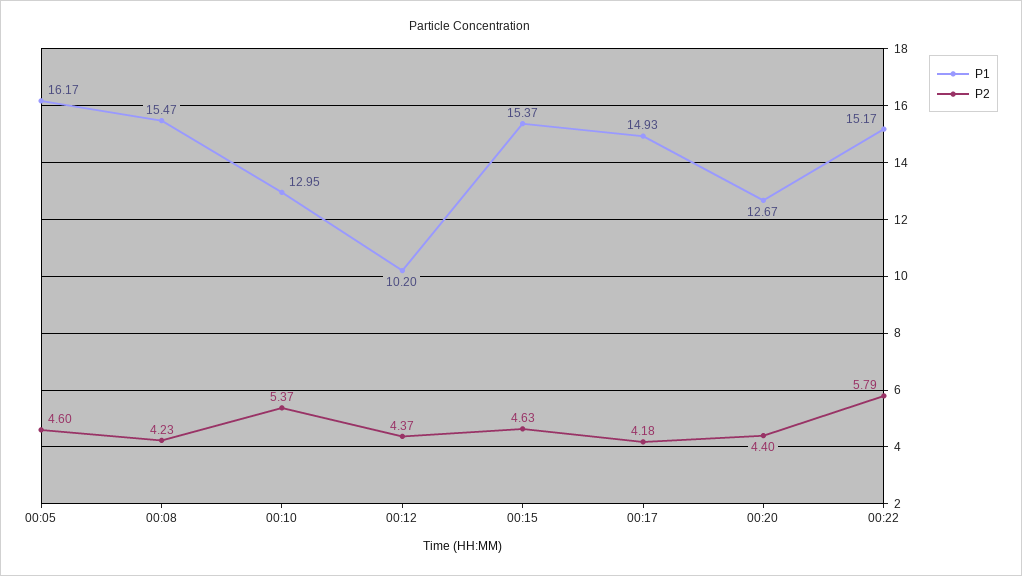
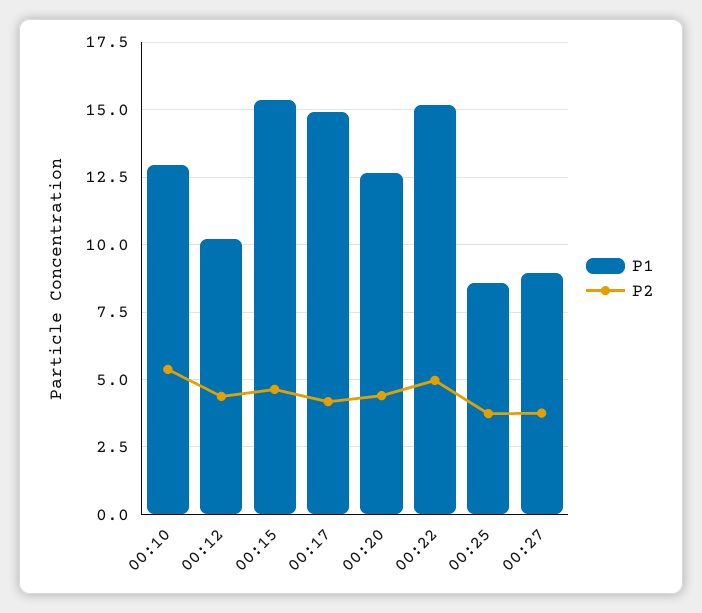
P1, 00:05: 16.17 -> none
P2, 00:05: 4.6 -> none
P1, 00:08: 15.47 -> none
P2, 00:08: 4.23 -> none
P2, 00:22: 5.79 -> 5
P1, 00:25: none -> 8.5
P2, 00:25: none -> 3.75
P1, 00:27: none -> 9
P2, 00:27: none -> 3.75

